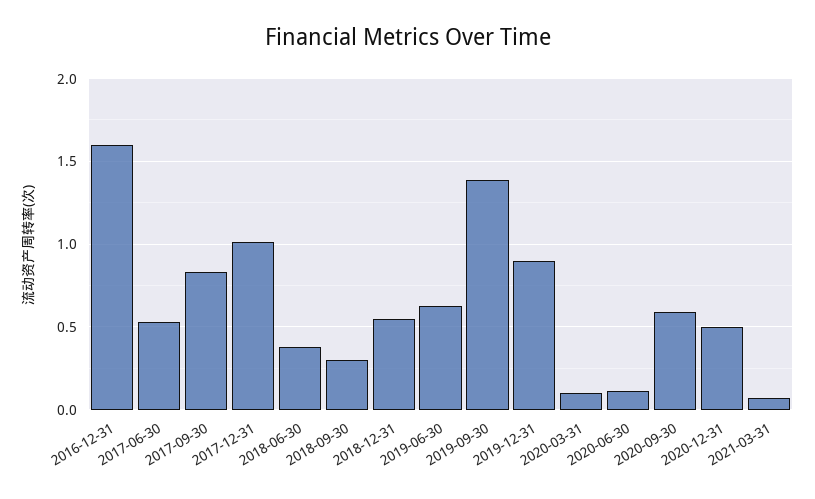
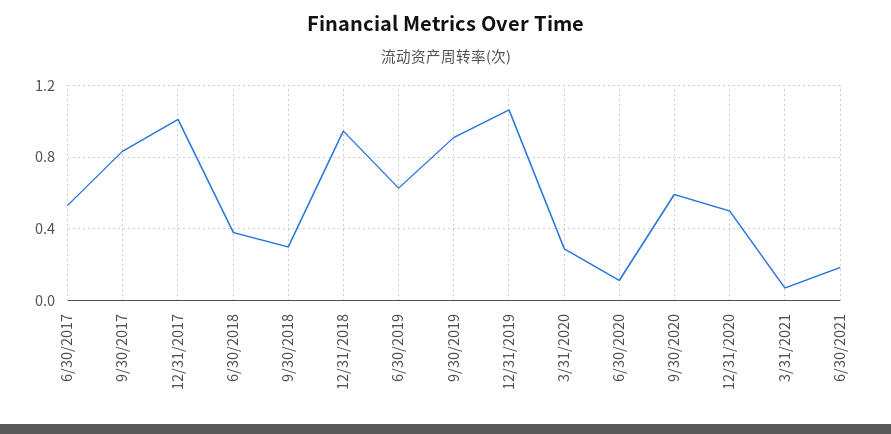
2016-12-31: 1.6 -> none
2018-12-31: 0.55 -> 0.95
2019-09-30: 1.4 -> 0.9
2019-12-31: 0.9 -> 1.05
2020-03-31: 0.1 -> 0.3
6/30/2021: none -> 0.2

